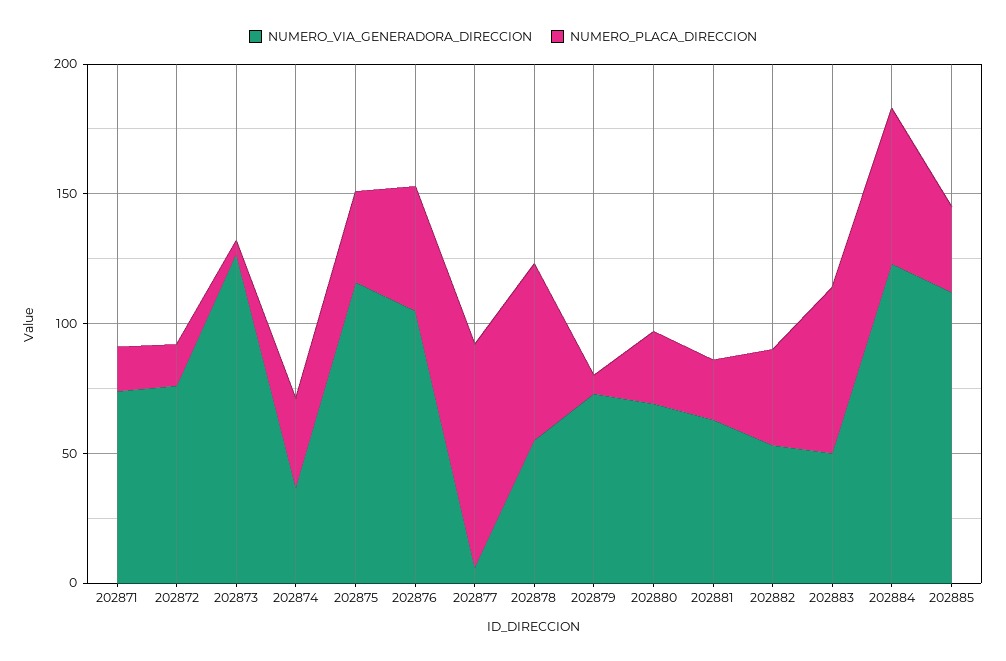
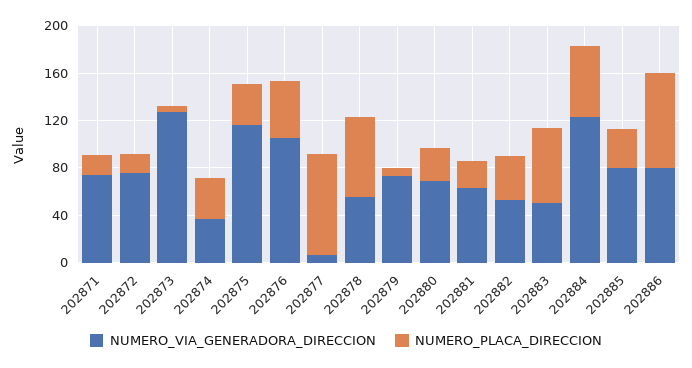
NUMERO_VIA_GENERADORA_DIRECCION, 202885: 110 -> 80
NUMERO_VIA_GENERADORA_DIRECCION, 202886: none -> 80
NUMERO_PLACA_DIRECCION, 202886: none -> 80

